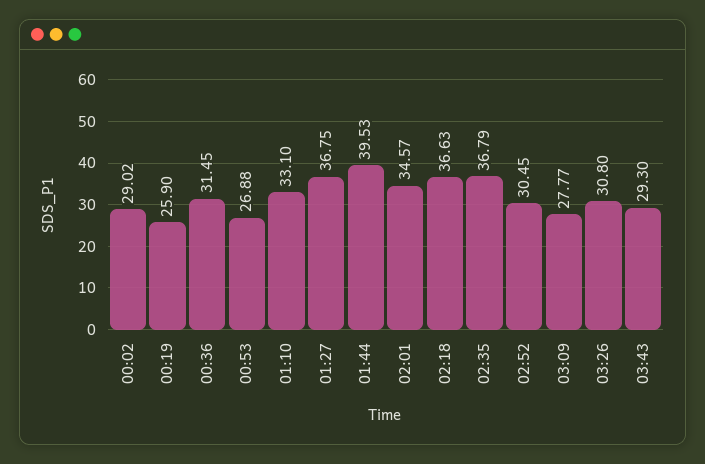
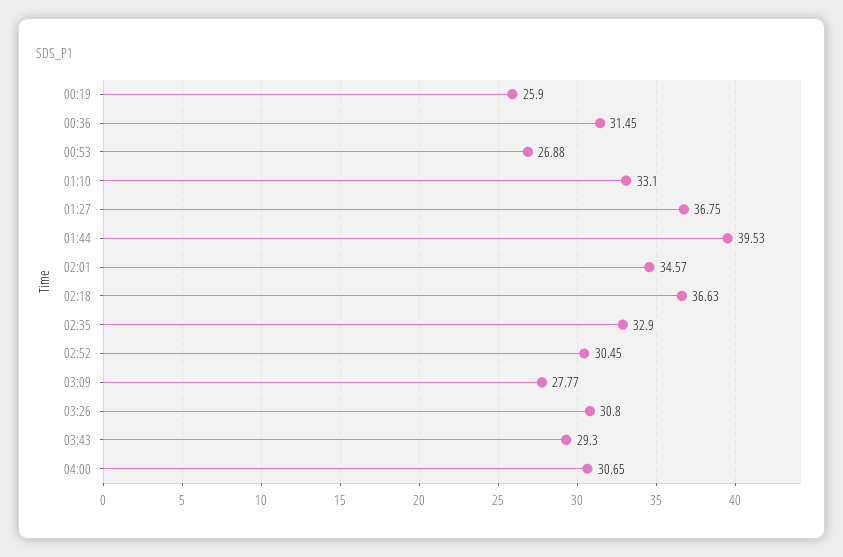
00:02: 29.02 -> none
02:35: 36.79 -> 32.9
04:00: none -> 30.65

